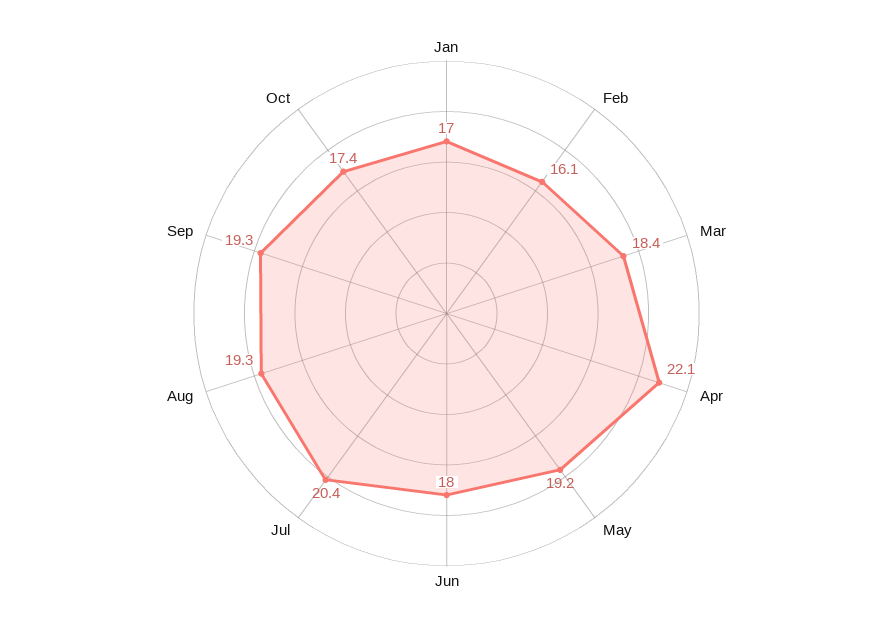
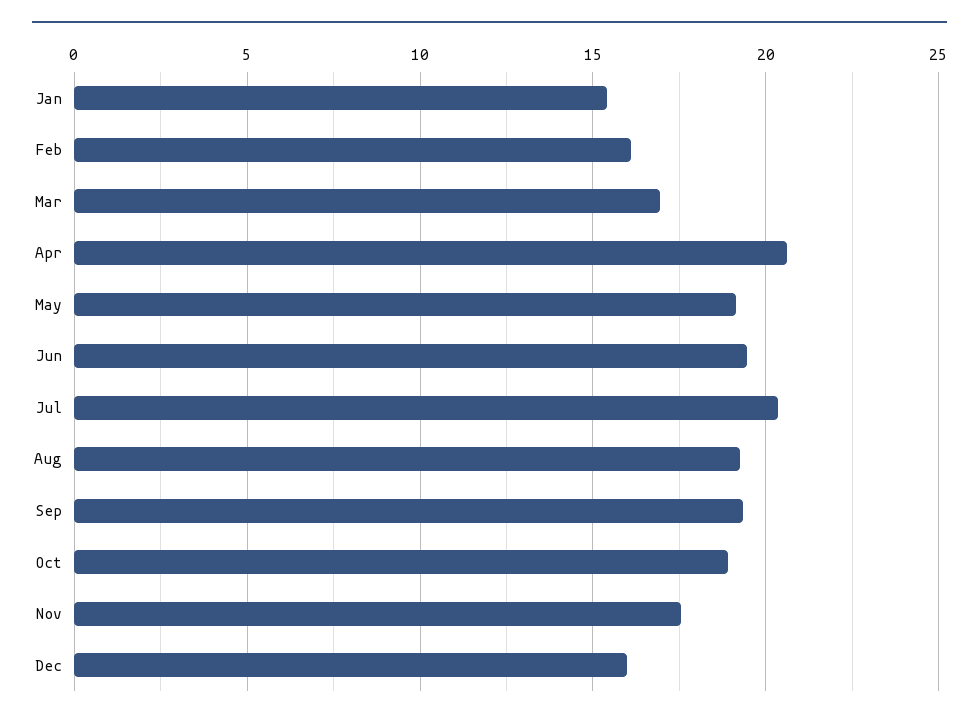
Jan: 17 -> 15.5
Mar: 18.4 -> 17
Apr: 22.1 -> 20.5
Jun: 18 -> 19.5
Oct: 17.4 -> 19
Nov: none -> 17.5
Dec: none -> 16

